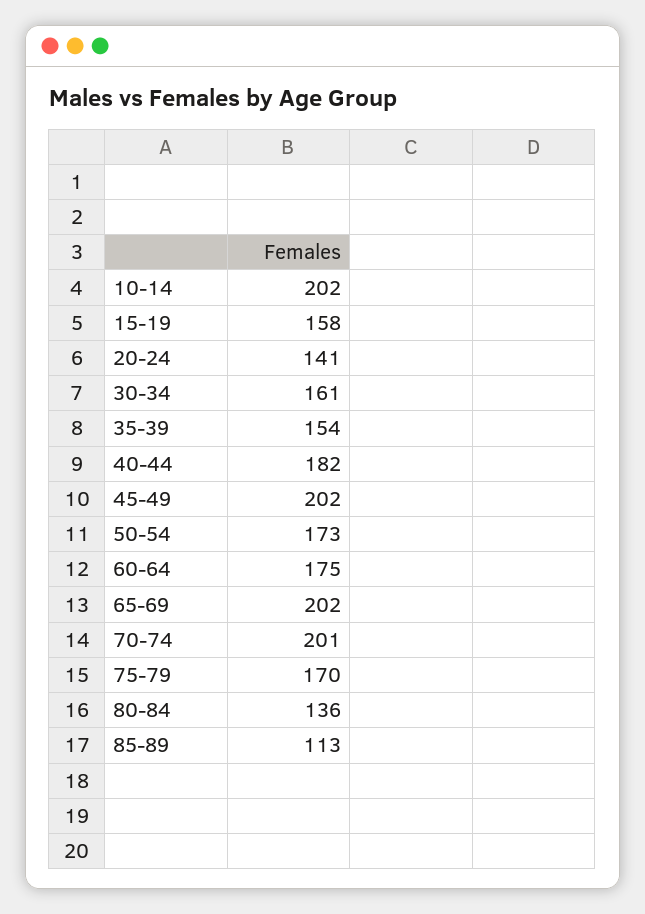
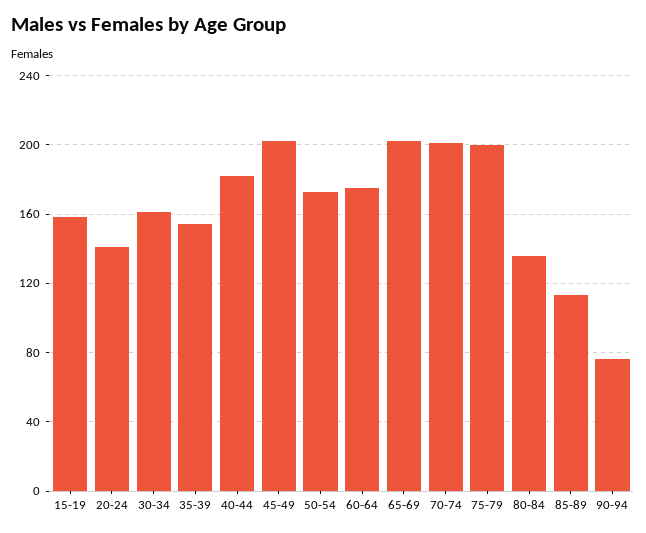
10-14: 202 -> none
75-79: 170 -> 200
90-94: none -> 75

